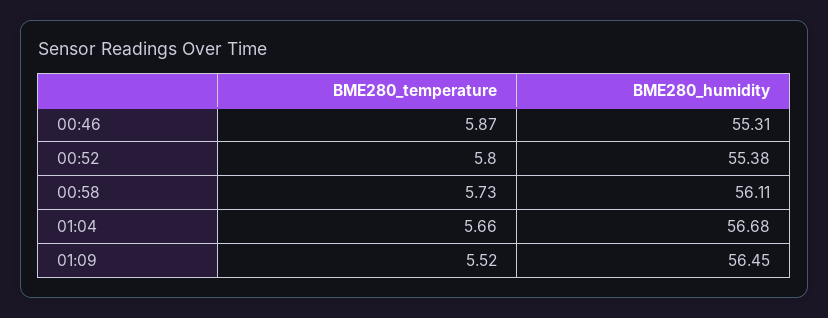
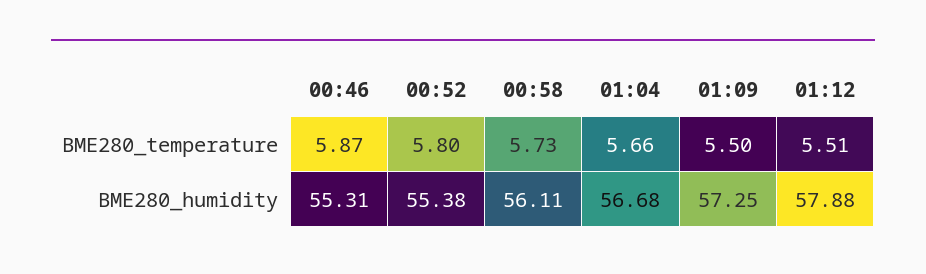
BME280_temperature, 01:09: 5.52 -> 5.5
BME280_humidity, 01:09: 56.45 -> 57.25
BME280_temperature, 01:12: none -> 5.51
BME280_humidity, 01:12: none -> 57.88

